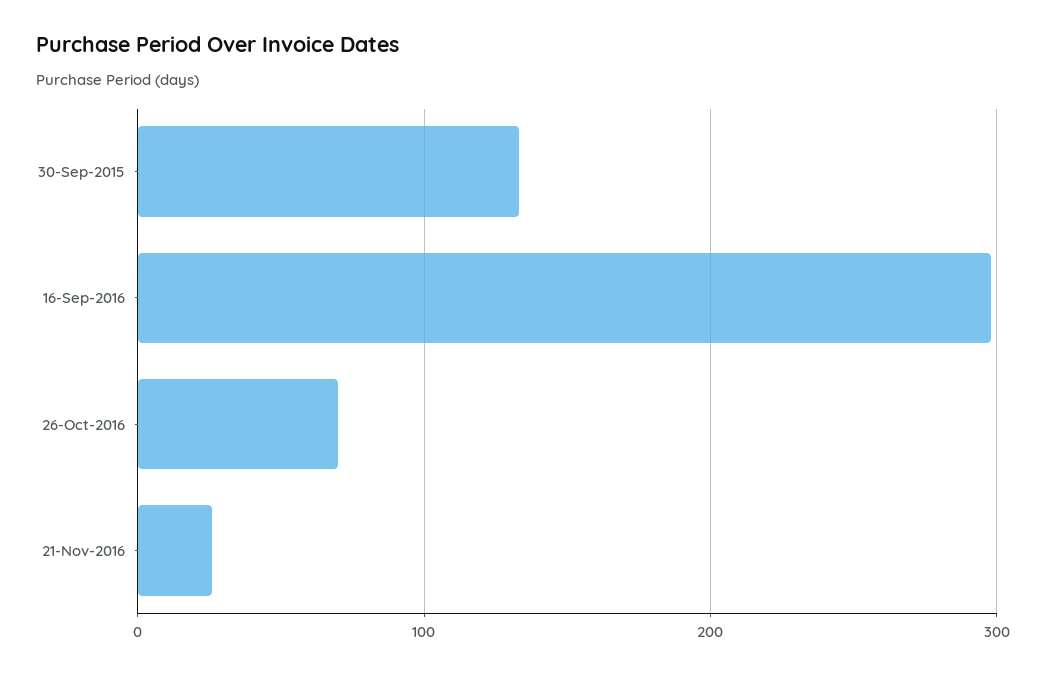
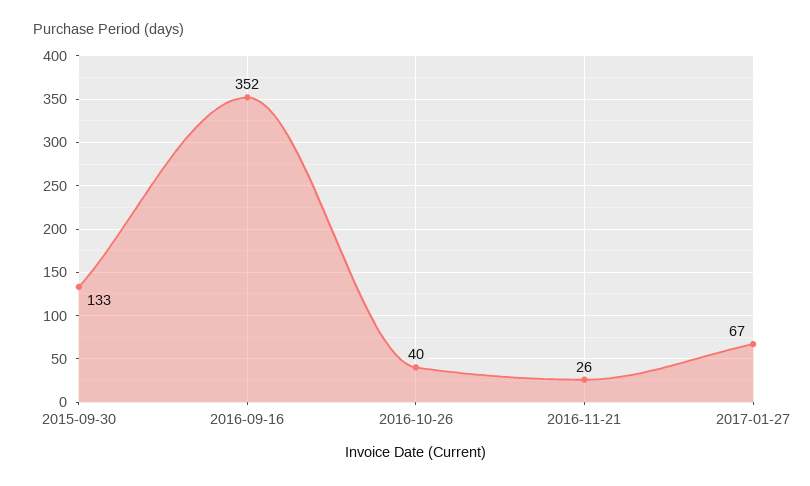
16-Sep-2016: 300 -> 352
26-Oct-2016: 70 -> 40
2017-01-27: none -> 67

